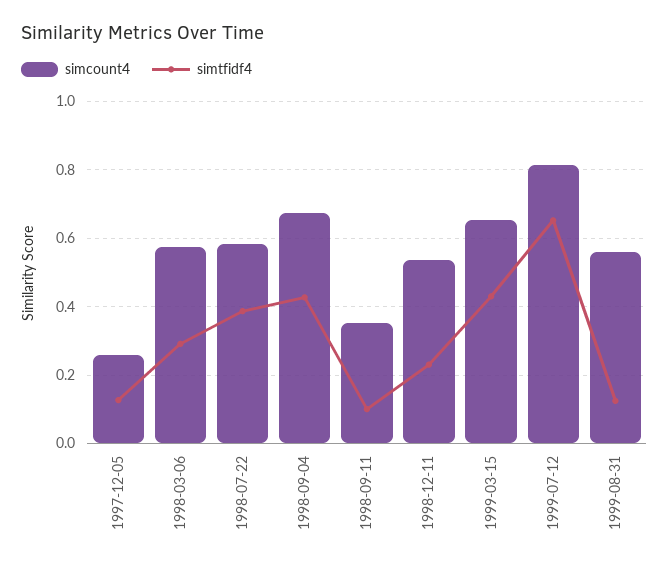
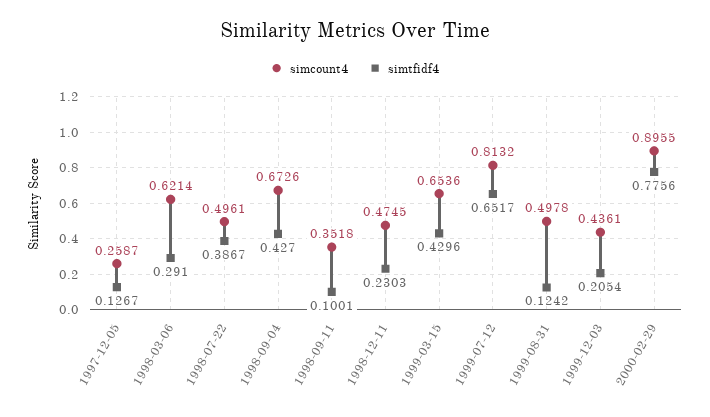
simcount4, 1998-03-06: 0.58 -> 0.6214
simcount4, 1998-07-22: 0.58 -> 0.4961
simcount4, 1998-12-11: 0.54 -> 0.4745
simcount4, 1999-08-31: 0.56 -> 0.4978
simcount4, 1999-12-03: none -> 0.4361
simtfidf4, 1999-12-03: none -> 0.2054
simcount4, 2000-02-29: none -> 0.8955
simtfidf4, 2000-02-29: none -> 0.7756

